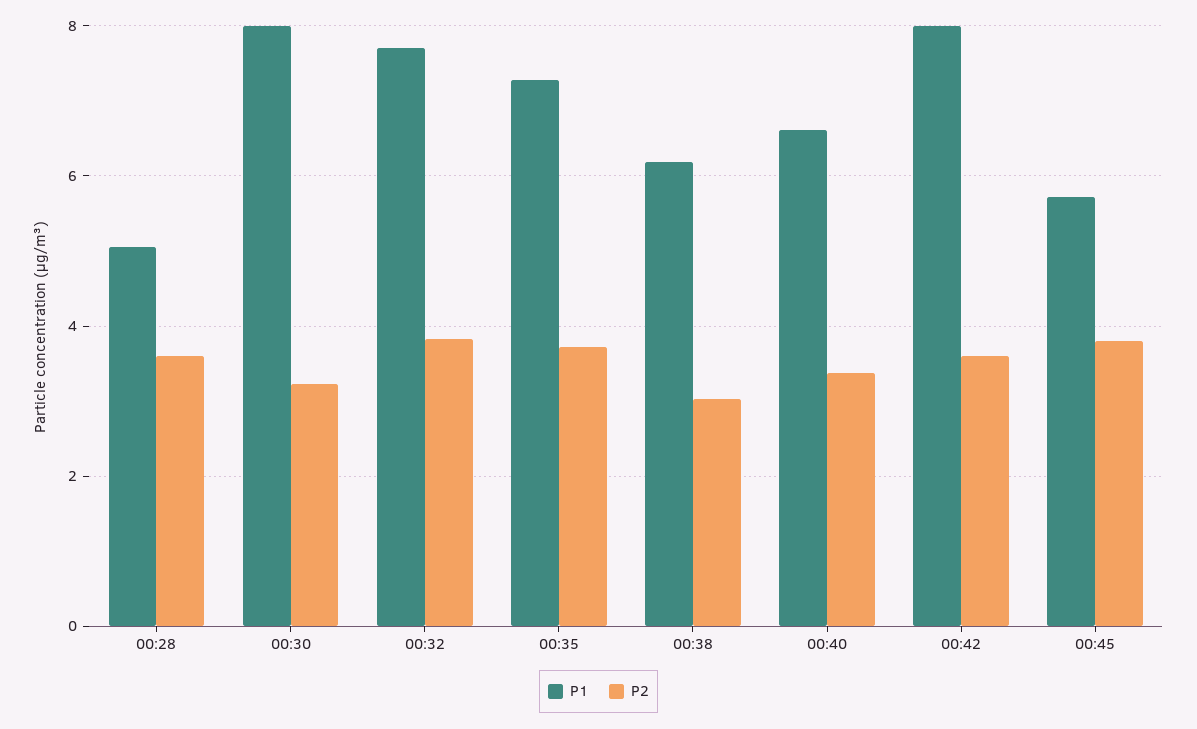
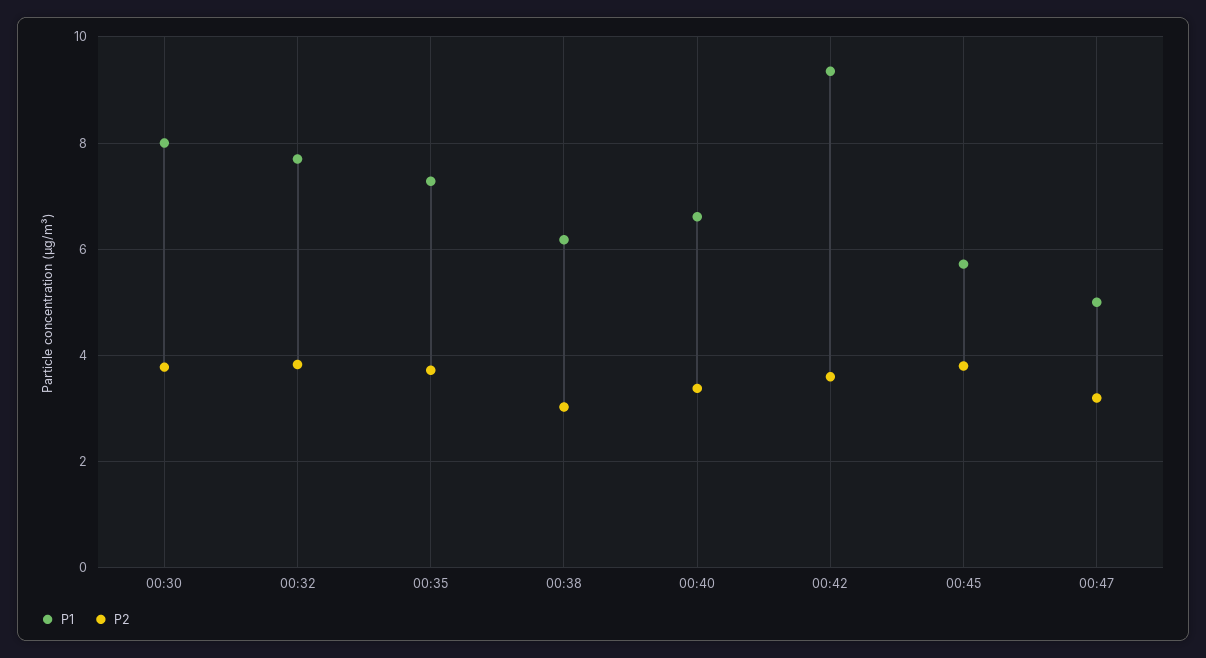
P1, 00:28: 5 -> none
P2, 00:28: 3.6 -> none
P2, 00:30: 3.2 -> 3.8
P1, 00:42: 8 -> 9.4
P1, 00:47: none -> 5
P2, 00:47: none -> 3.2

